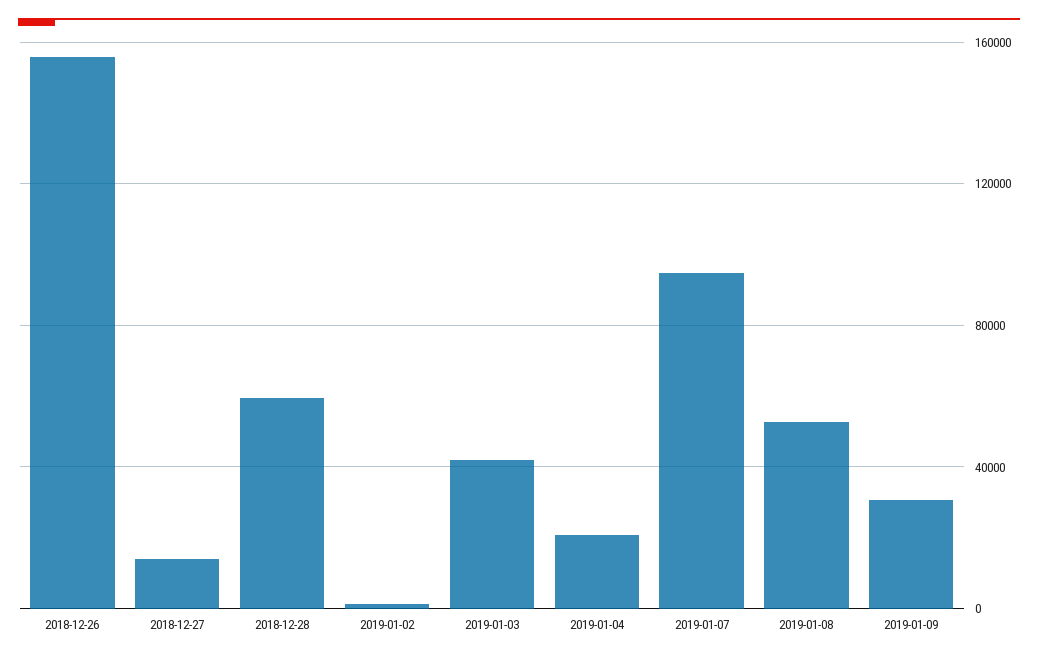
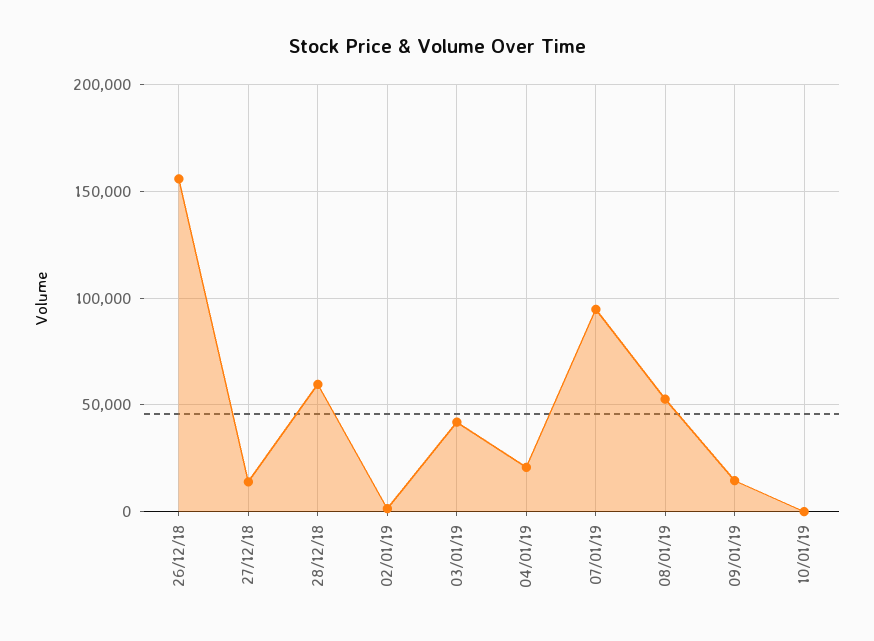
2019-01-09: 30000 -> 15000
10/01/19: none -> 0

